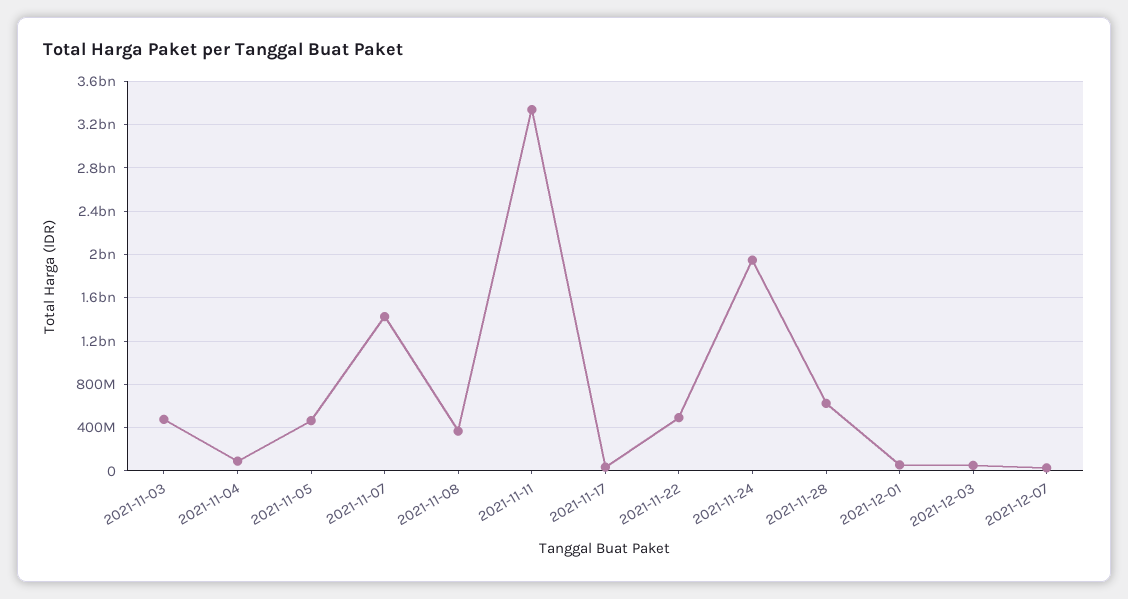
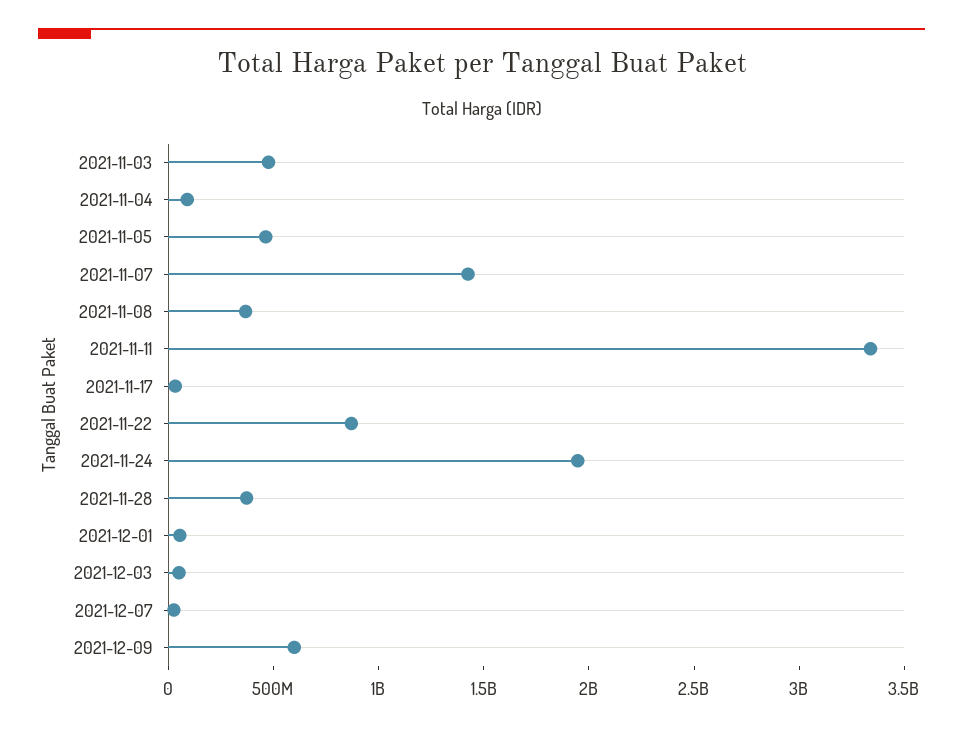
2021-11-22: 500000000 -> 900000000
2021-11-28: 600000000 -> 400000000
2021-12-09: none -> 600000000

